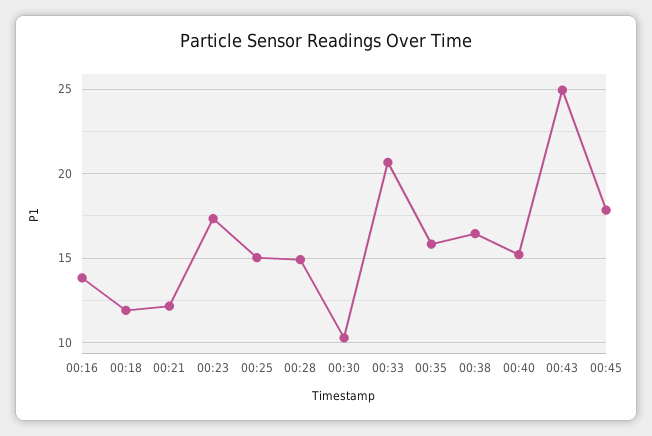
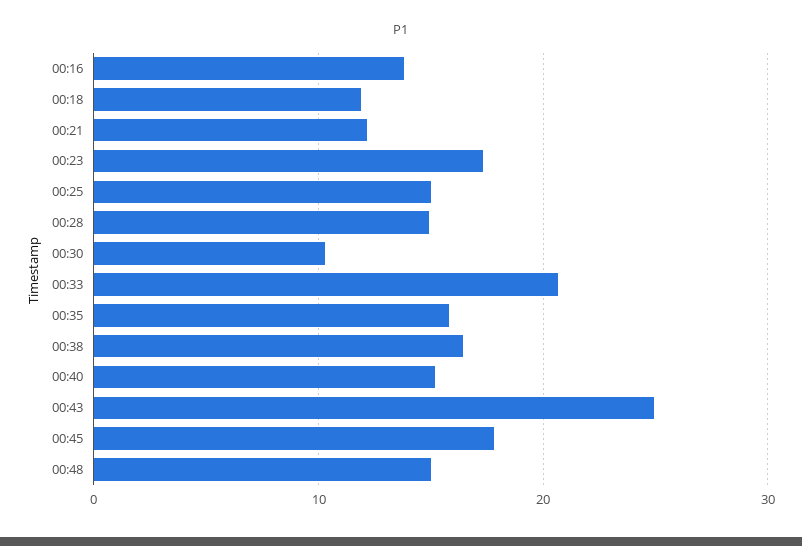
00:48: none -> 15

